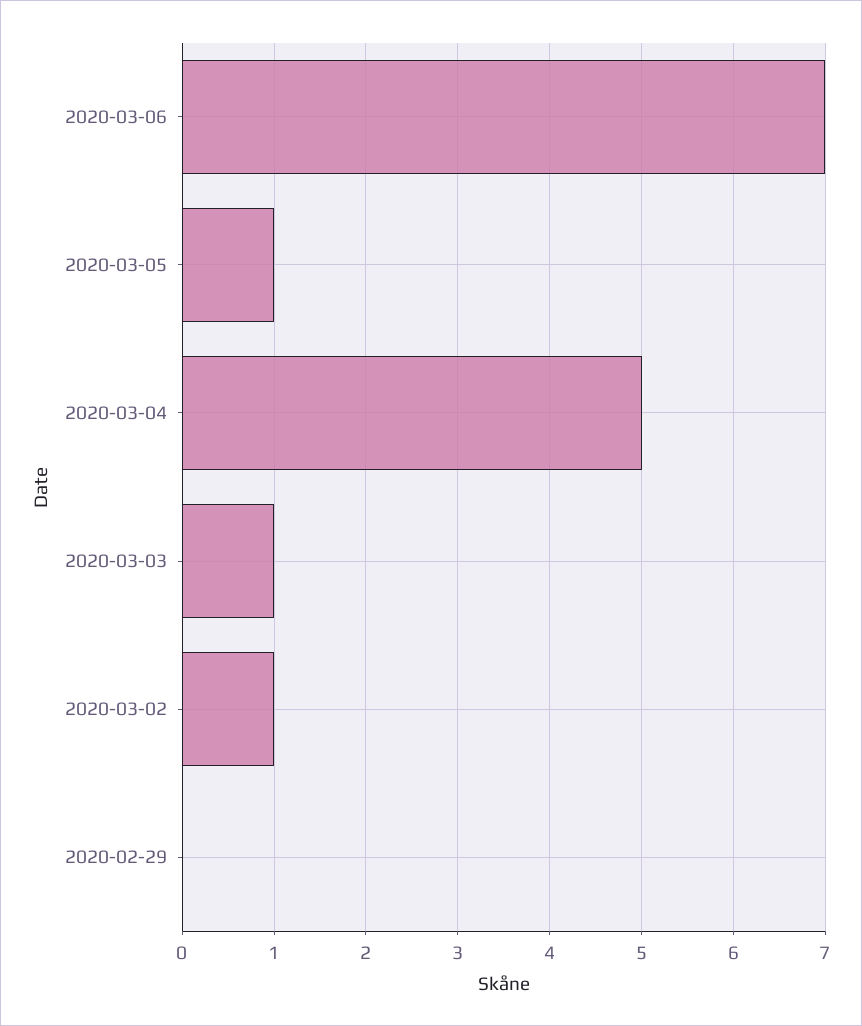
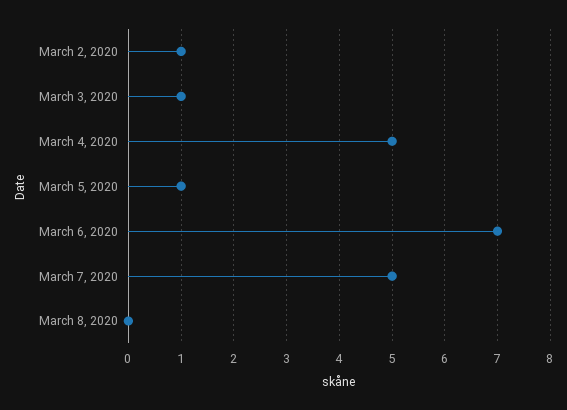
2020-02-29: 0 -> none
March 7, 2020: none -> 5
March 8, 2020: none -> 0

